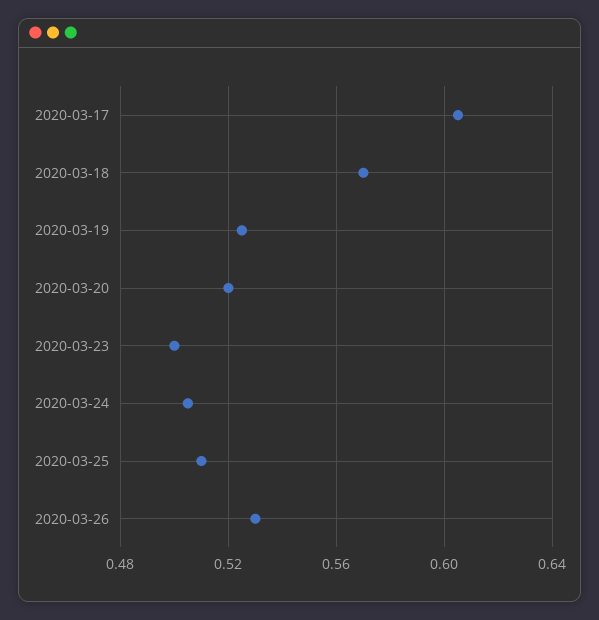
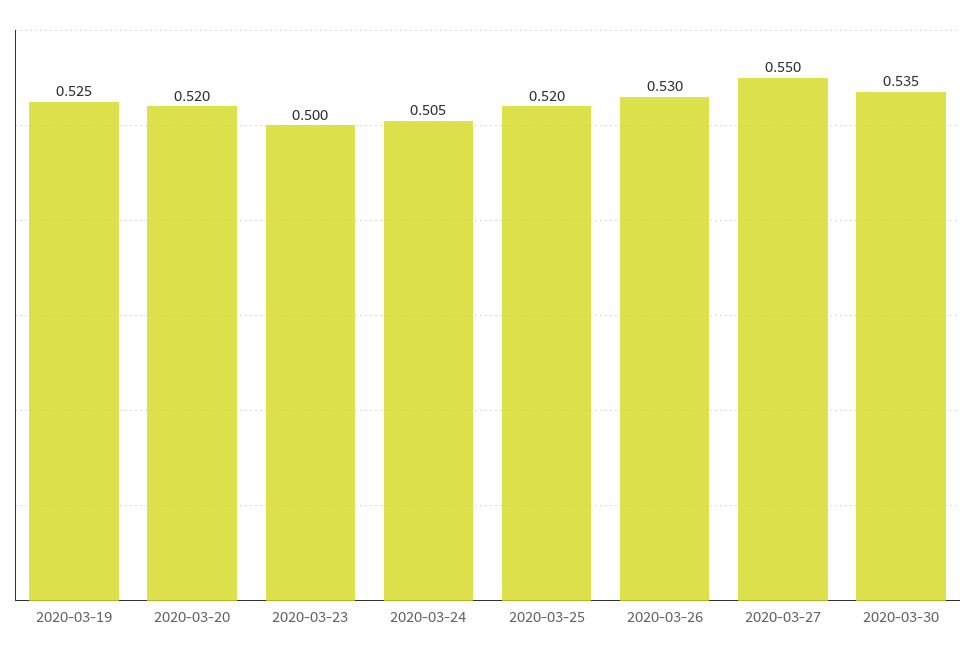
2020-03-17: 0.605 -> none
2020-03-18: 0.57 -> none
2020-03-25: 0.51 -> 0.52
2020-03-27: none -> 0.55
2020-03-30: none -> 0.535

